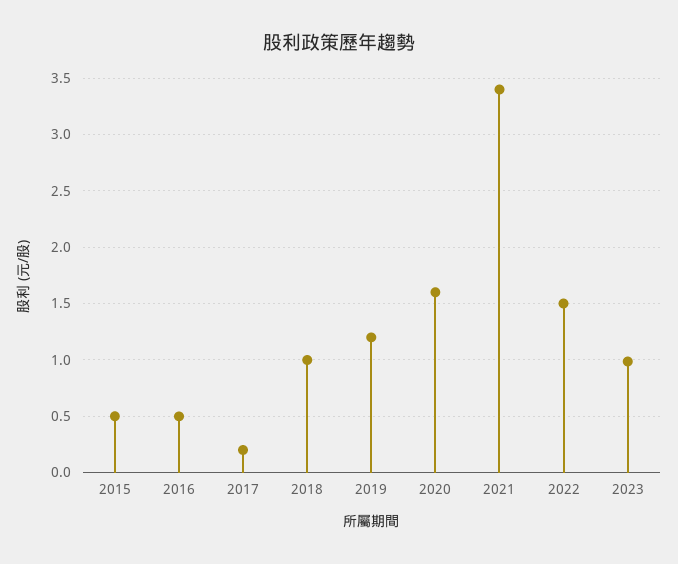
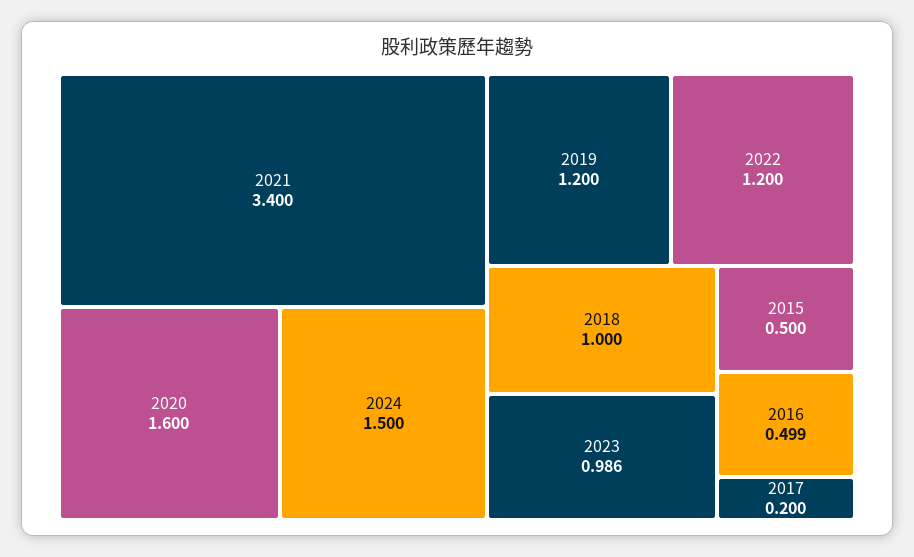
2022: 1.5 -> 1.2
2024: none -> 1.5

